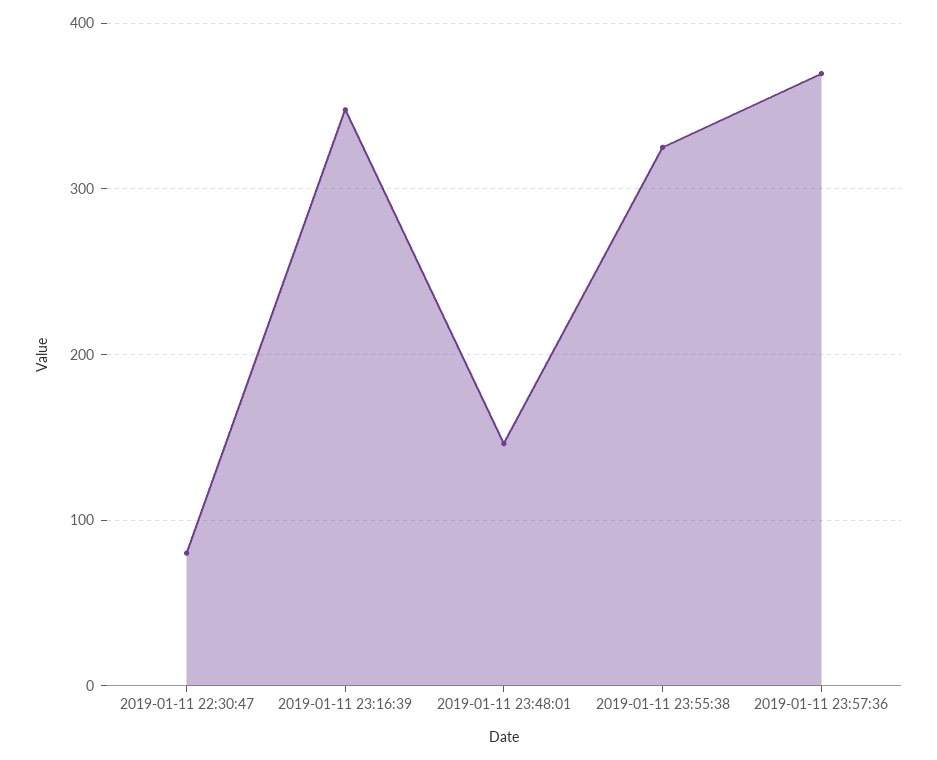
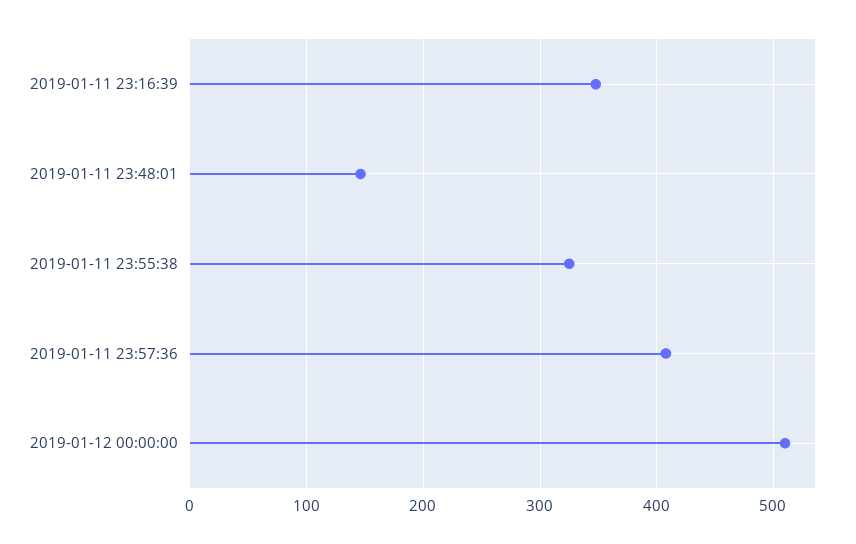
2019-01-11 22:30:47: 80 -> none
2019-01-11 23:57:36: 370 -> 410
2019-01-12 00:00:00: none -> 510

